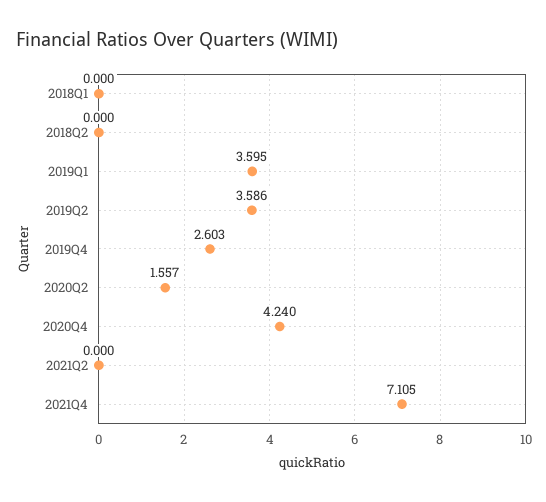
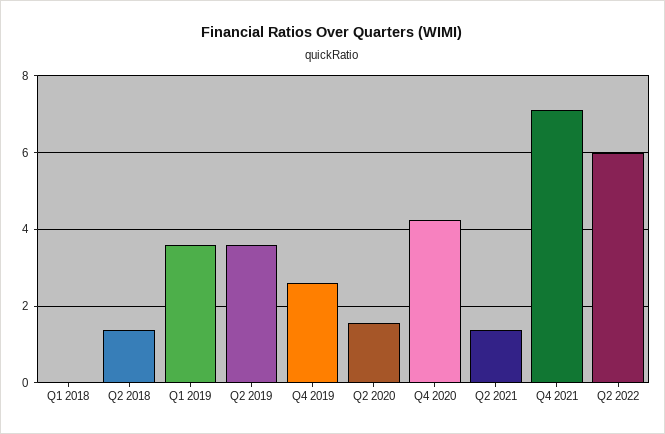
2018Q2: 0 -> 1.4
2021Q2: 0 -> 1.4
Q2 2022: none -> 6

